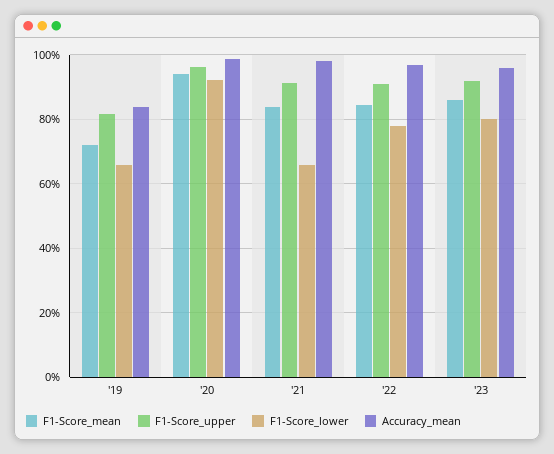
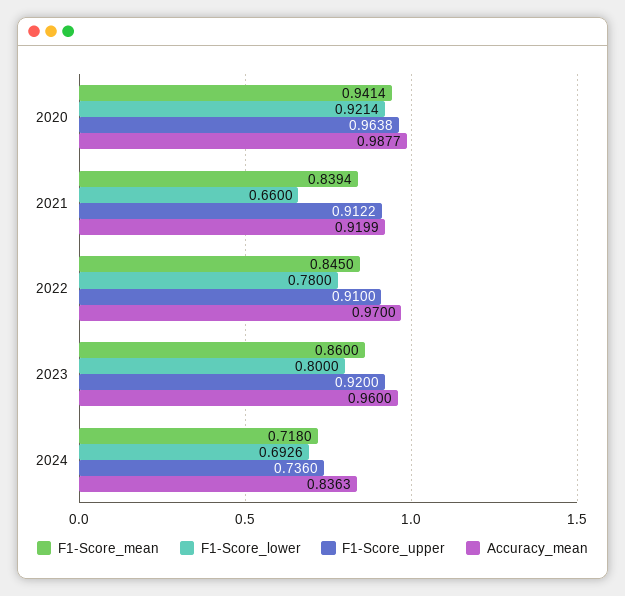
F1-Score_mean, '19: 0.72 -> none
F1-Score_upper, '19: 0.82 -> none
F1-Score_lower, '19: 0.66 -> none
Accuracy_mean, '19: 0.84 -> none
Accuracy_mean, '21: 0.98 -> 0.9199
F1-Score_mean, 2024: none -> 0.718
F1-Score_lower, 2024: none -> 0.6926
F1-Score_upper, 2024: none -> 0.736
Accuracy_mean, 2024: none -> 0.8363

